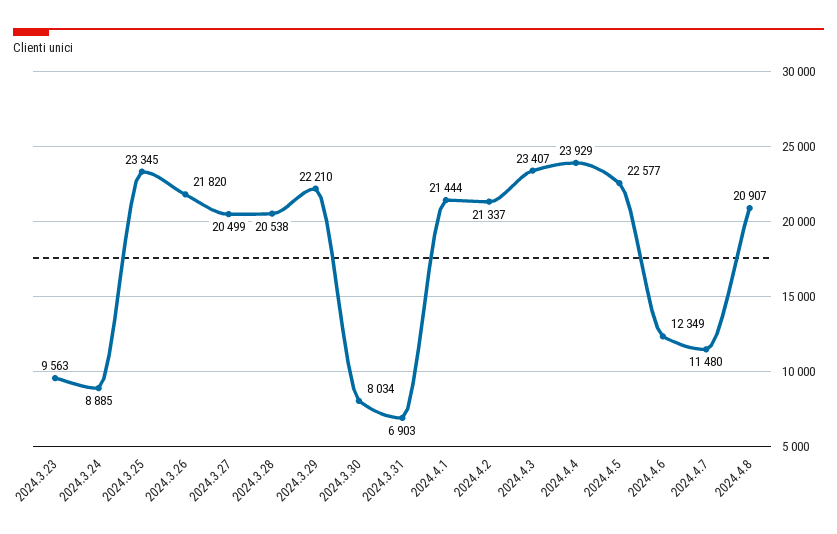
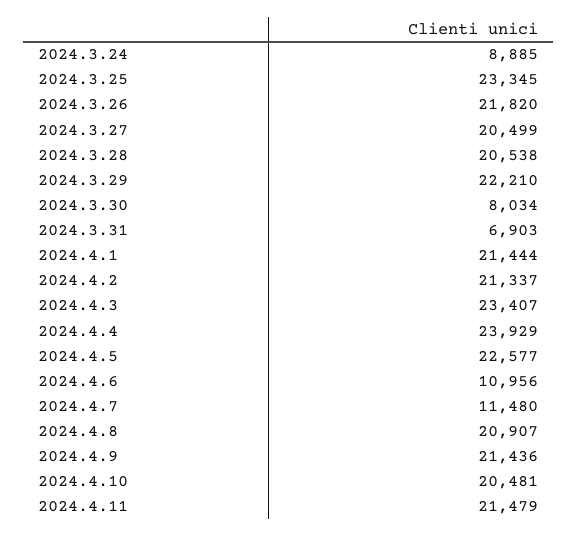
2024.3.23: 9563 -> none
2024.4.6: 12349 -> 10956
2024.4.9: none -> 21436
2024.4.10: none -> 20481
2024.4.11: none -> 21479

